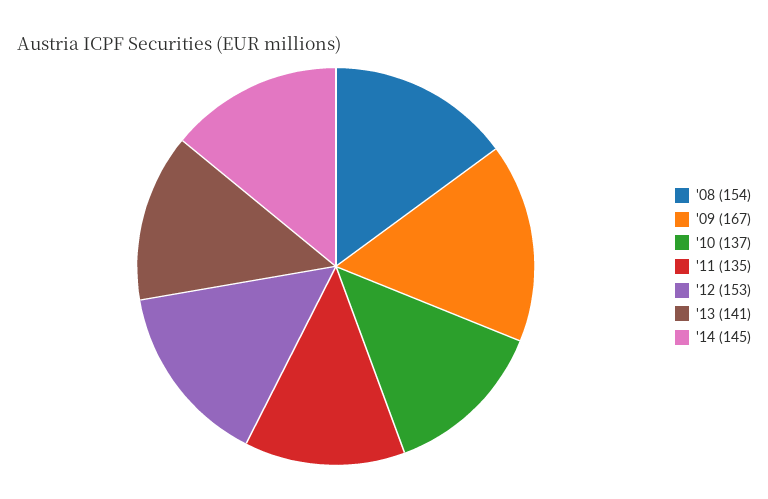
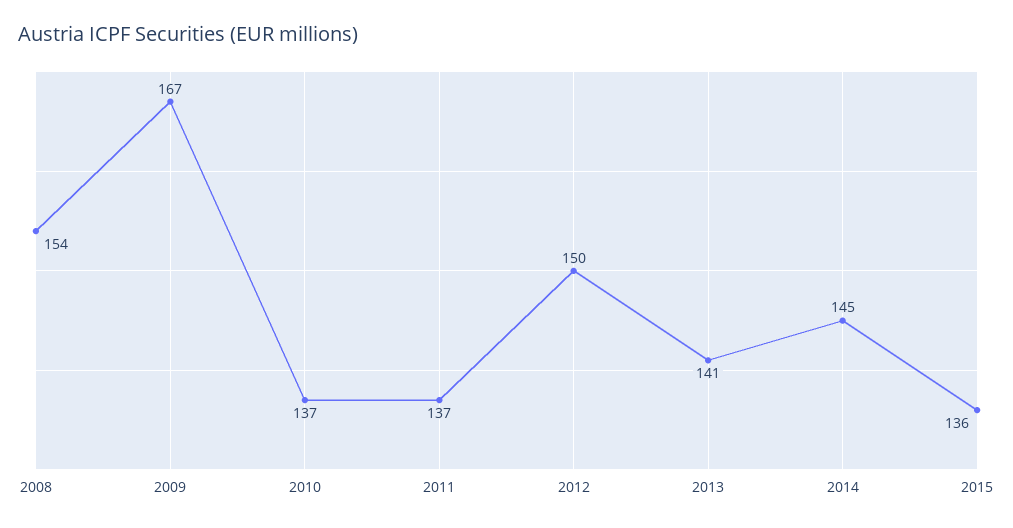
'11: 135 -> 137
'12: 153 -> 150
2015: none -> 136

